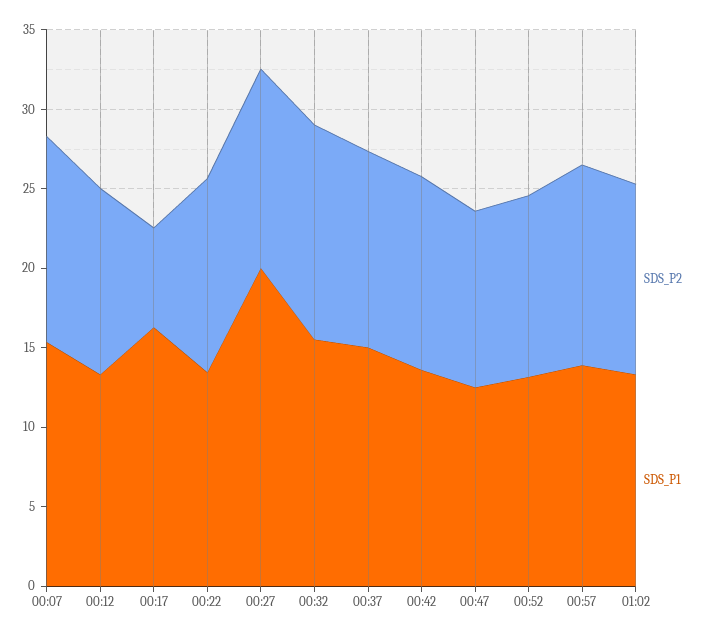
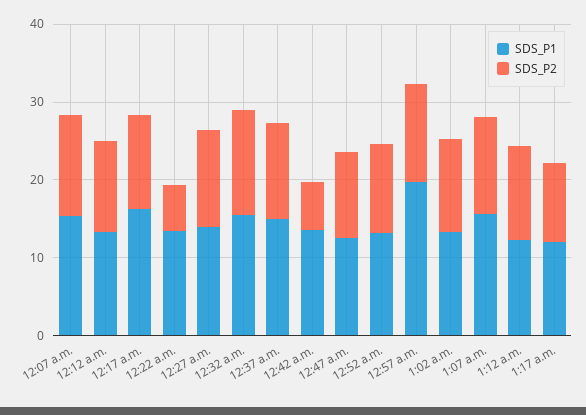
SDS_P2, 00:17: 6 -> 12
SDS_P2, 00:22: 12 -> 6
SDS_P1, 00:27: 20 -> 14
SDS_P2, 00:42: 12 -> 6
SDS_P1, 00:57: 14 -> 20
SDS_P1, 1:07 a.m.: none -> 16
SDS_P2, 1:07 a.m.: none -> 12
SDS_P1, 1:12 a.m.: none -> 12
SDS_P2, 1:12 a.m.: none -> 12
SDS_P1, 1:17 a.m.: none -> 12
SDS_P2, 1:17 a.m.: none -> 10

